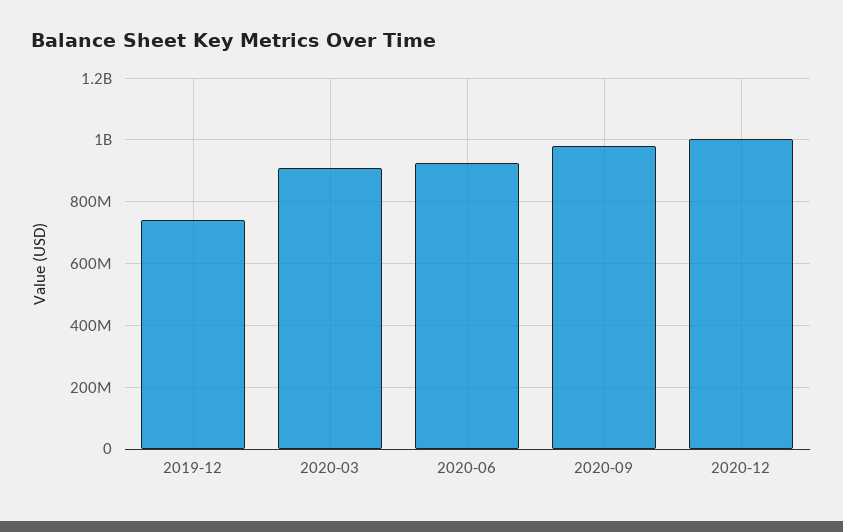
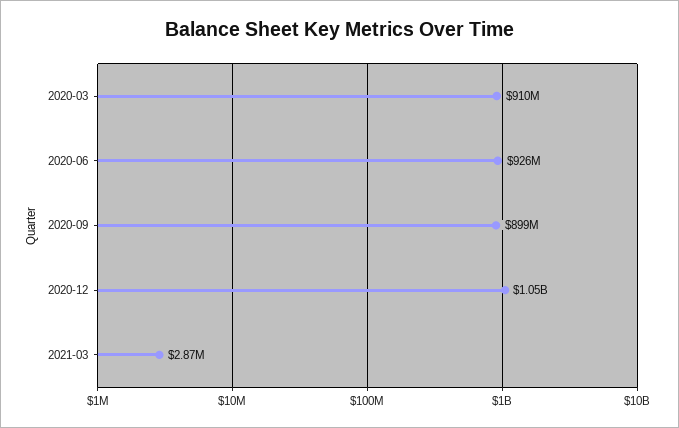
2019-12: 740000000 -> none
2020-09: 980000000 -> 899000000
2020-12: 1000000000 -> 1050000000
2021-03: none -> 2870000

